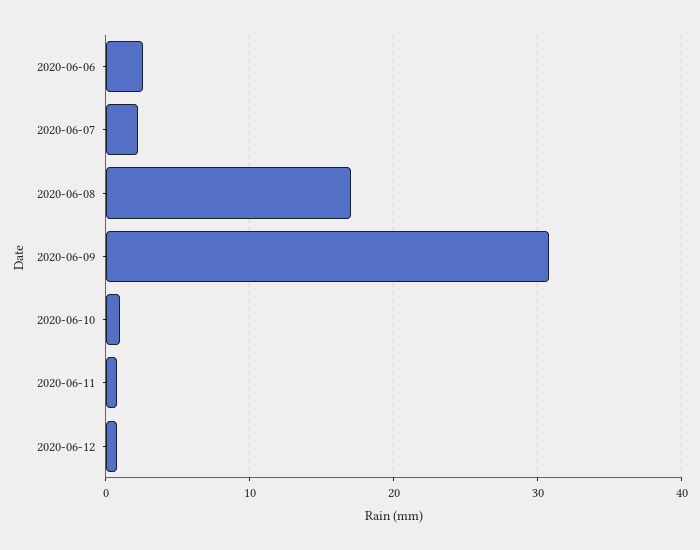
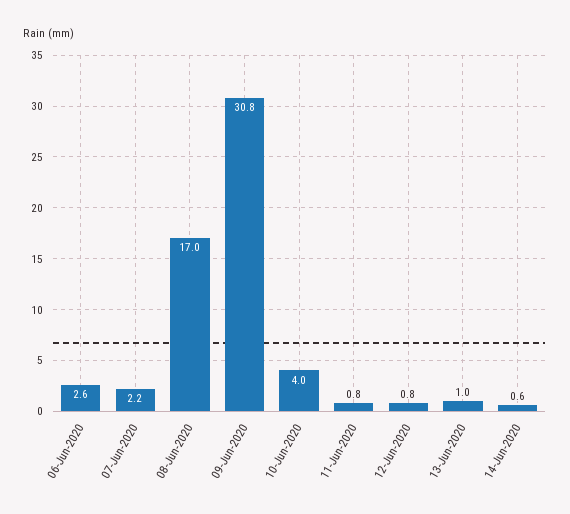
2020-06-10: 1 -> 4
13-Jun-2020: none -> 1
14-Jun-2020: none -> 0.6

